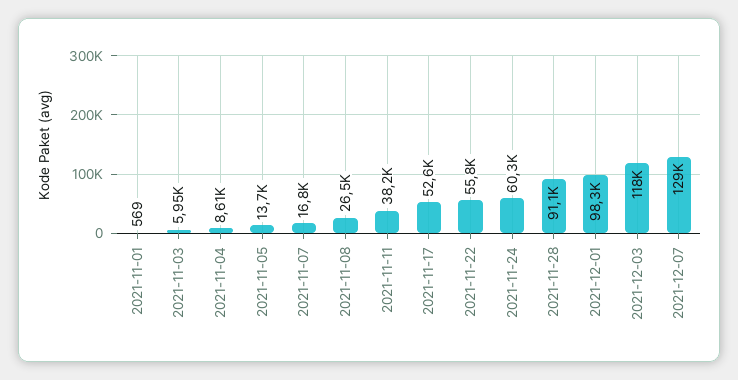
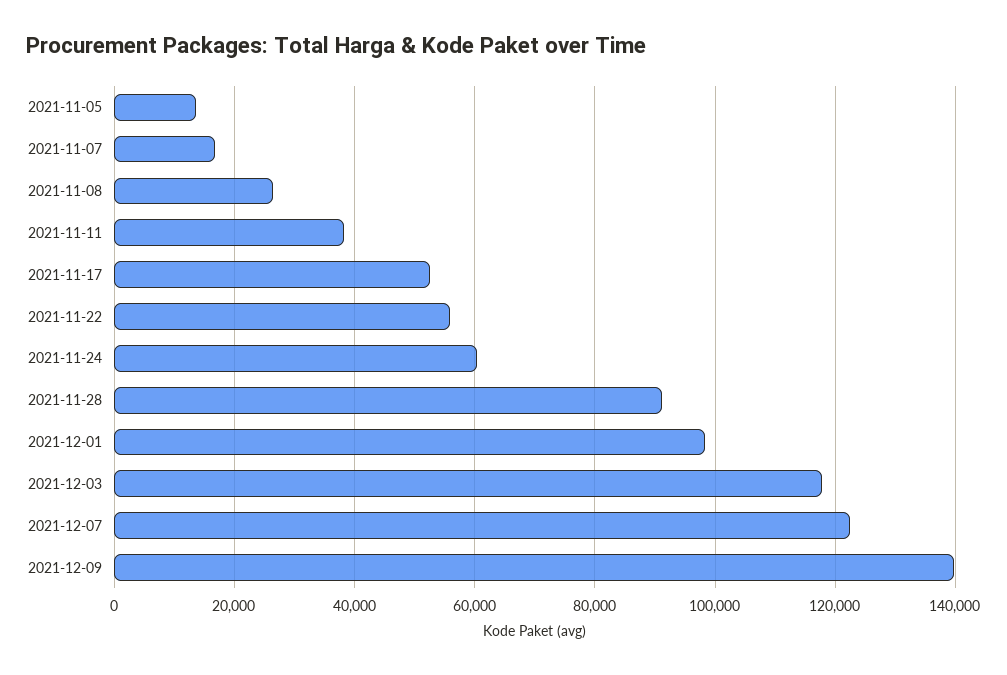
2021-11-01: 569 -> none
2021-11-03: 5950 -> none
2021-11-04: 8610 -> none
2021-12-07: 129000 -> 122000
2021-12-09: none -> 140000

